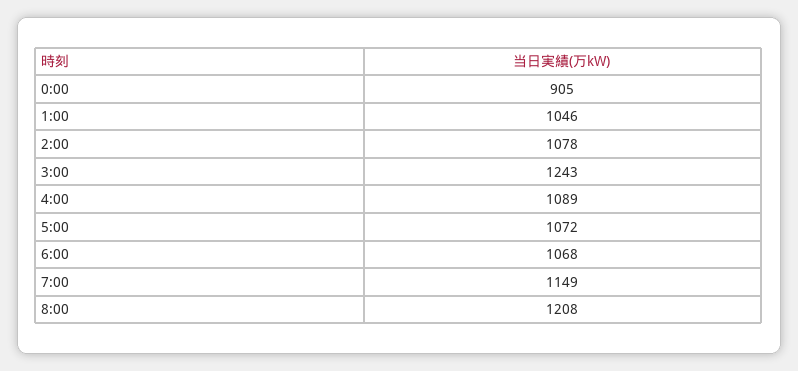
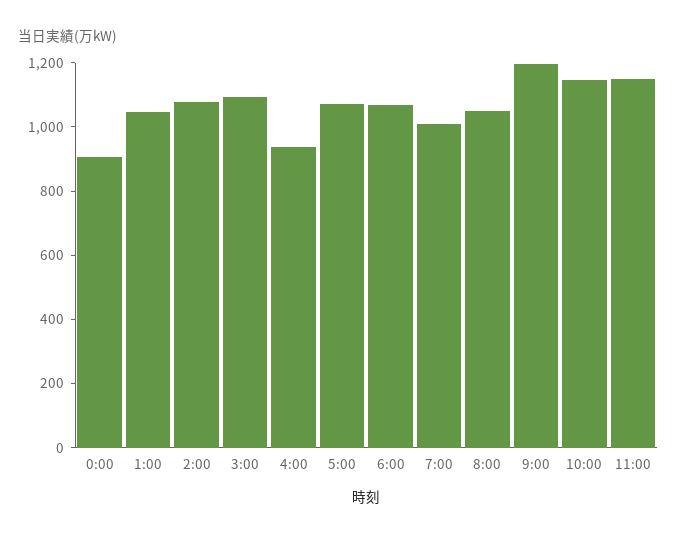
3:00: 1243 -> 1100
4:00: 1089 -> 950
7:00: 1149 -> 1000
8:00: 1208 -> 1050
9:00: none -> 1200
10:00: none -> 1150
11:00: none -> 1150

